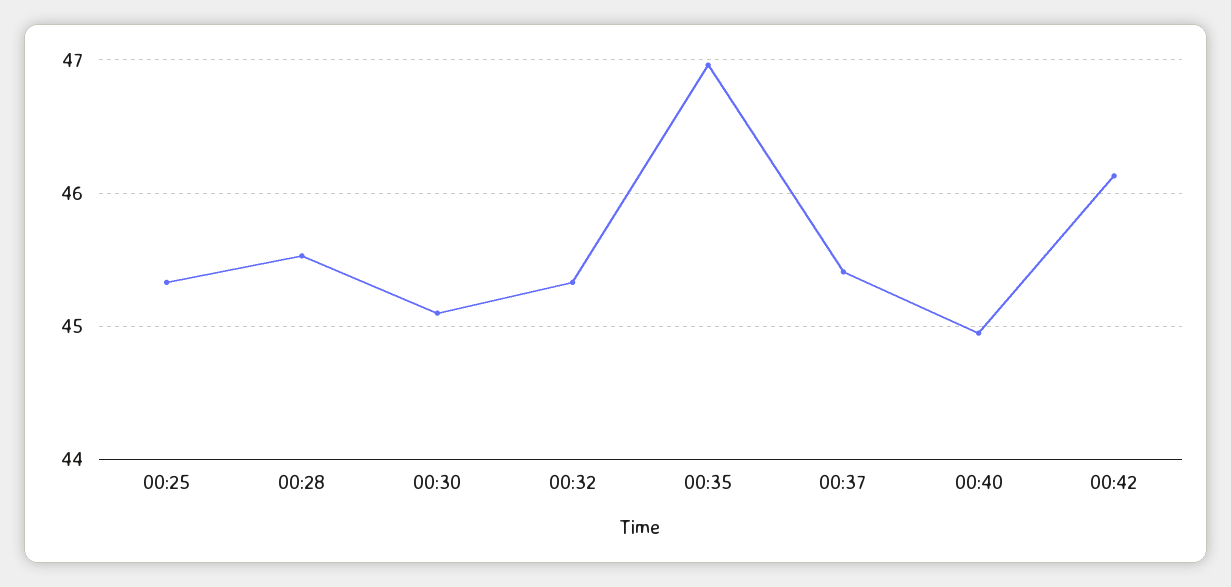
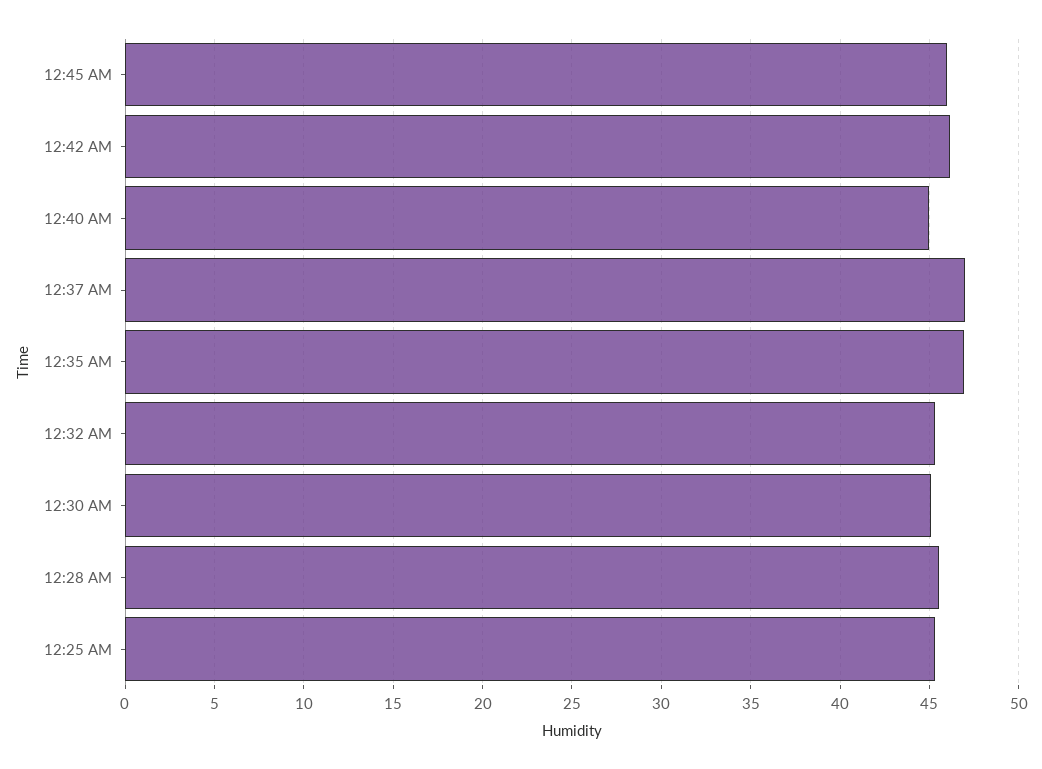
00:37: 45.4 -> 47
12:45 AM: none -> 46

